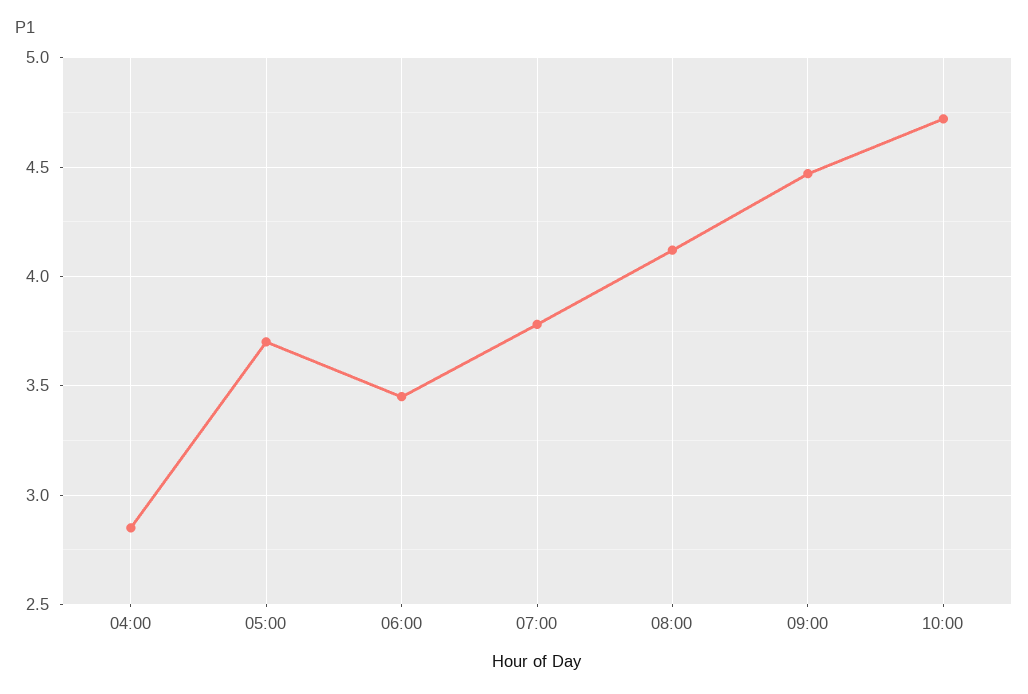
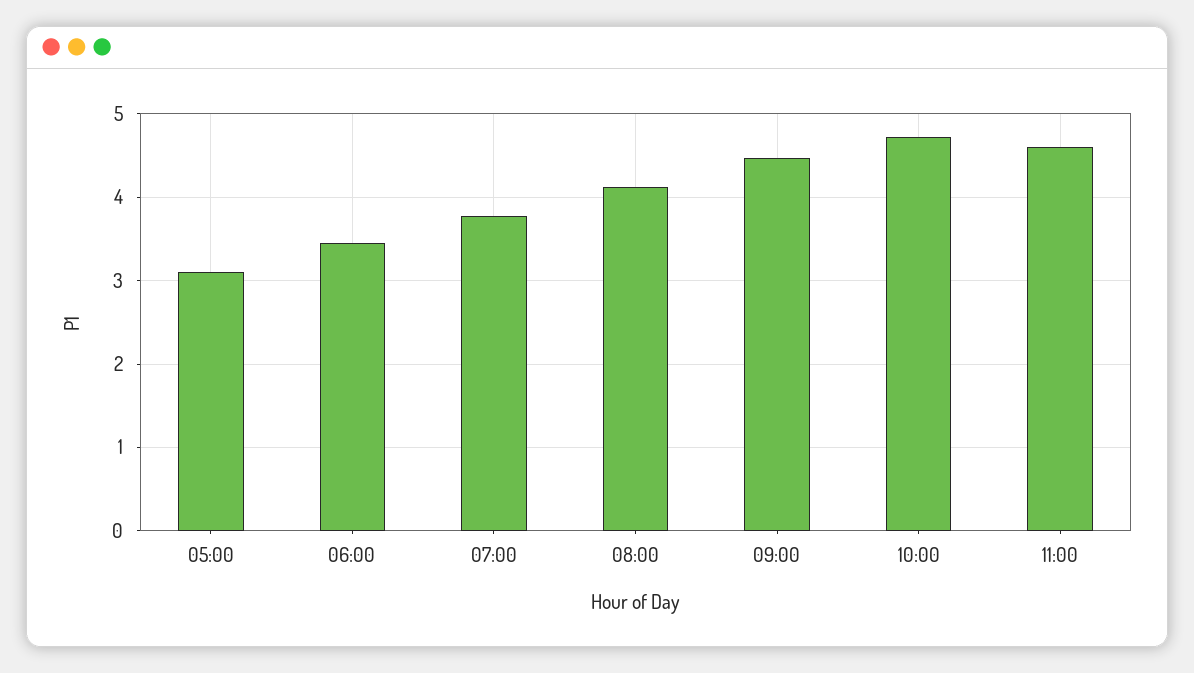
04:00: 2.85 -> none
05:00: 3.7 -> 3.1
11:00: none -> 4.6

